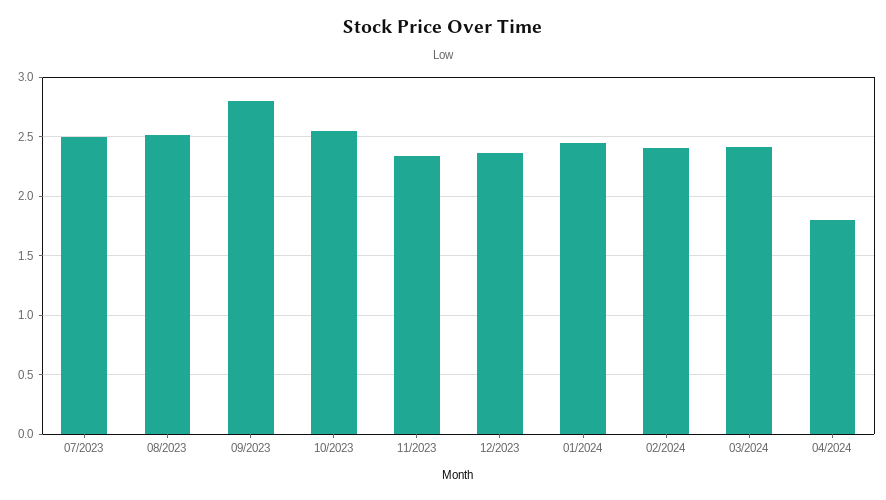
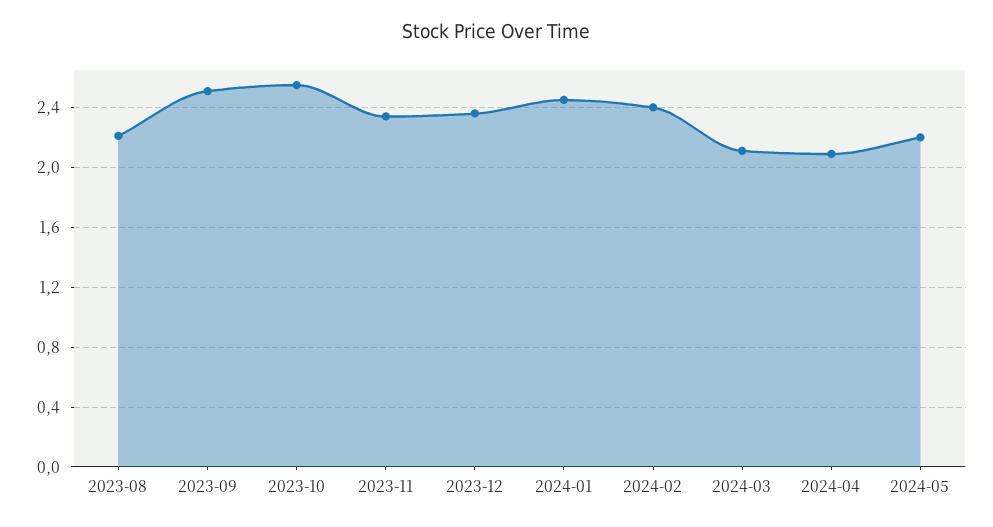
07/2023: 2.5 -> none
08/2023: 2.5 -> 2.2
09/2023: 2.8 -> 2.5
03/2024: 2.4 -> 2.1
04/2024: 1.8 -> 2.1
2024-05: none -> 2.2

